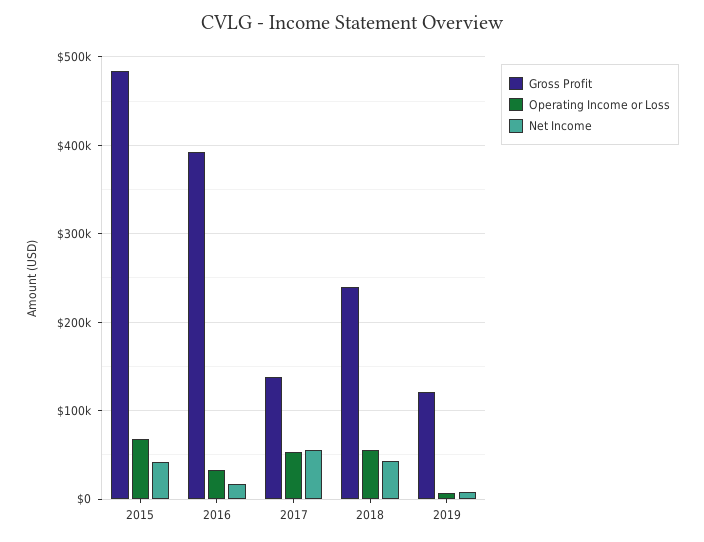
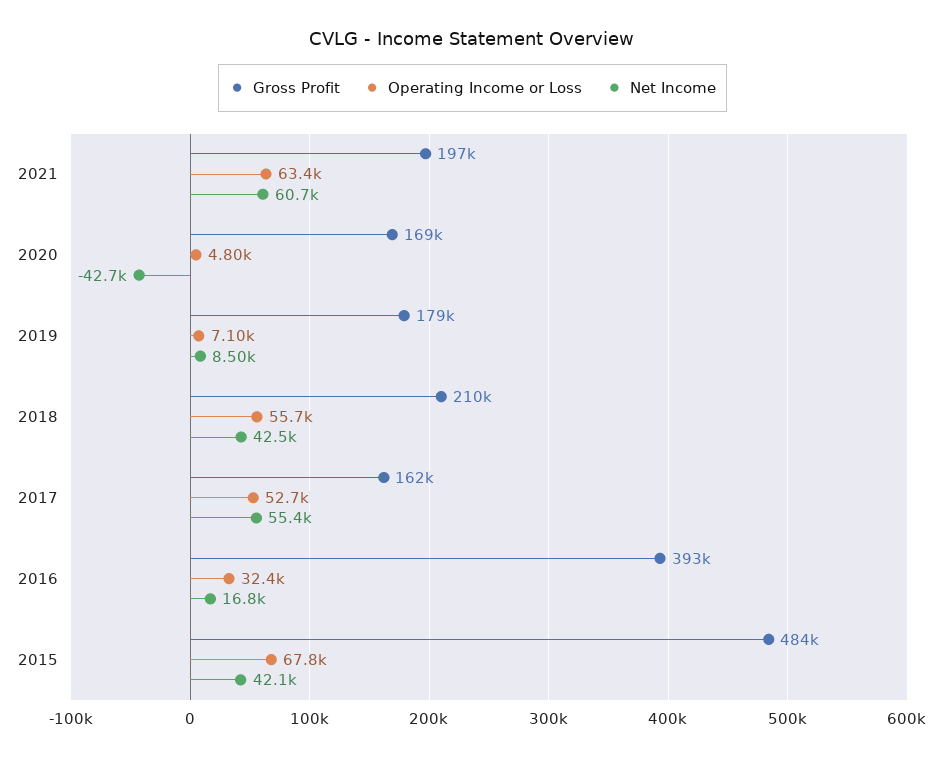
Gross Profit, 2017: 140000 -> 162000
Gross Profit, 2018: 240000 -> 210000
Gross Profit, 2019: 120000 -> 179000
Gross Profit, 2021: none -> 197000
Operating Income or Loss, 2021: none -> 63400
Net Income, 2021: none -> 60700
Gross Profit, 2020: none -> 169000
Operating Income or Loss, 2020: none -> 4800
Net Income, 2020: none -> -42700

